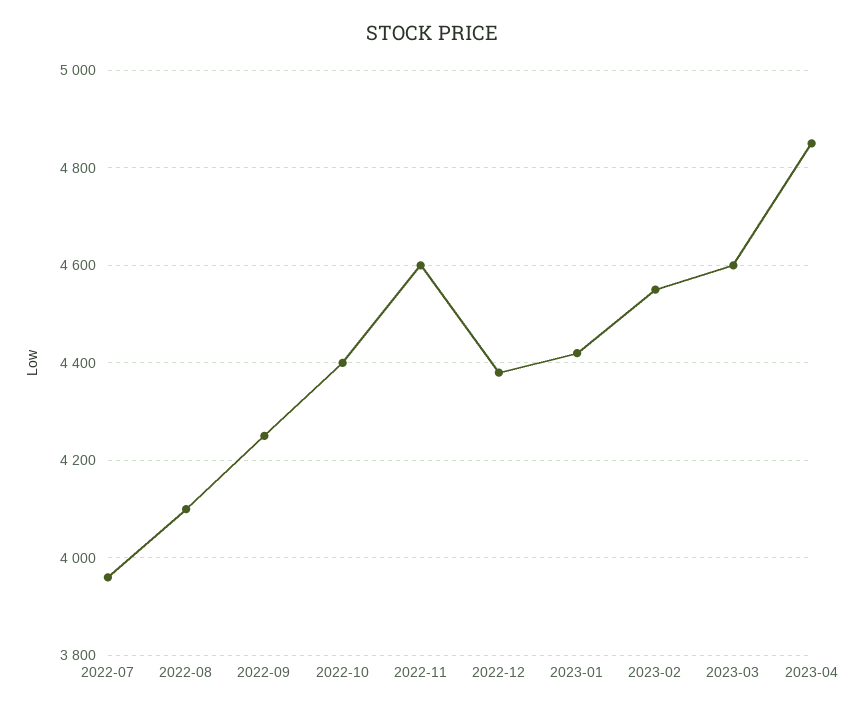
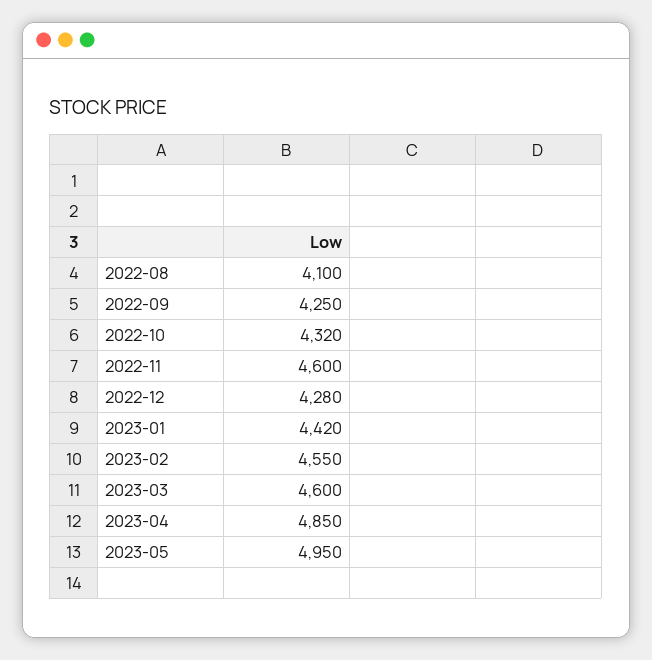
2022-07: 3960 -> none
2022-10: 4400 -> 4320
2022-12: 4380 -> 4280
2023-05: none -> 4950

